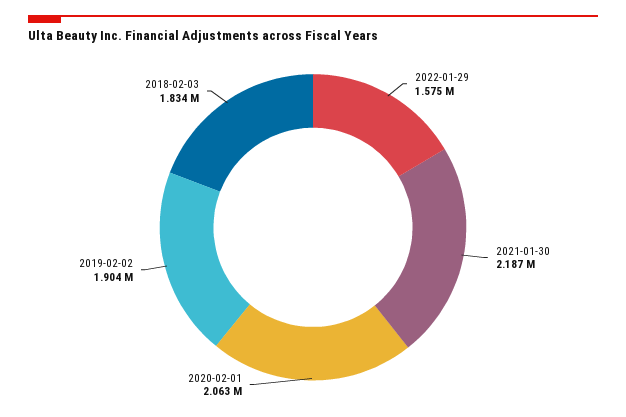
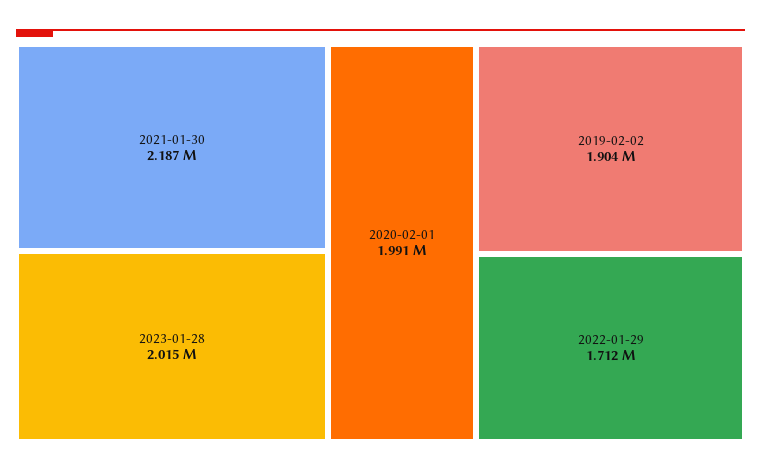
2022-01-29: 1575000 -> 1712000
2020-02-01: 2063000 -> 1991000
2018-02-03: 1834000 -> none
2023-01-28: none -> 2015000

